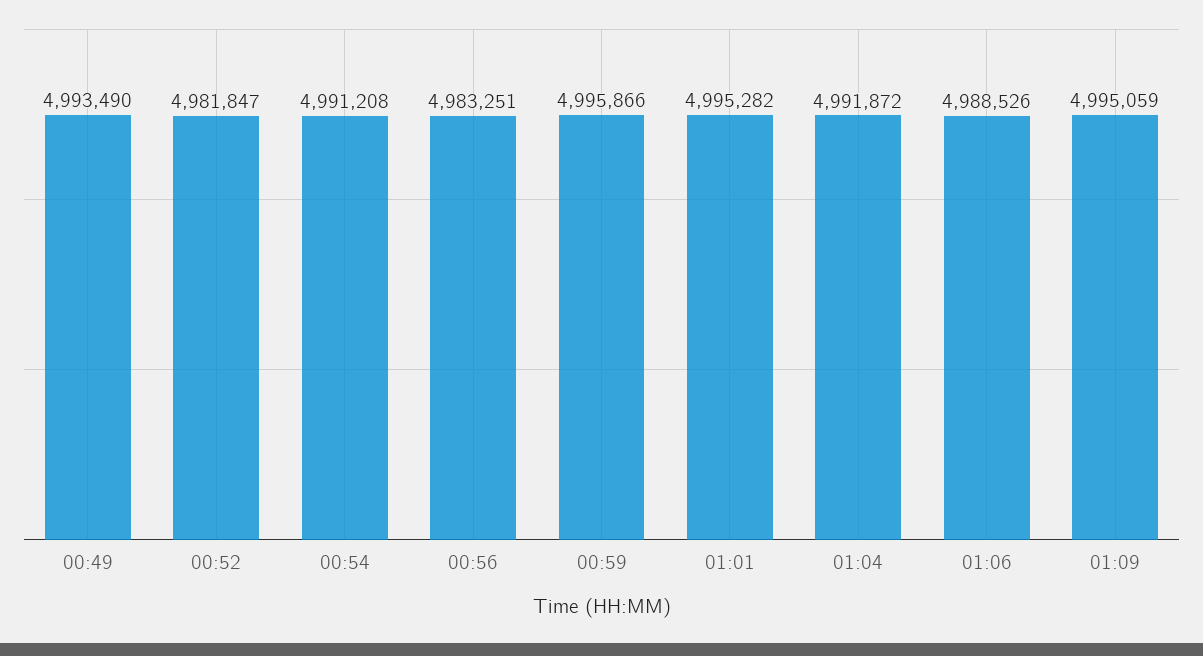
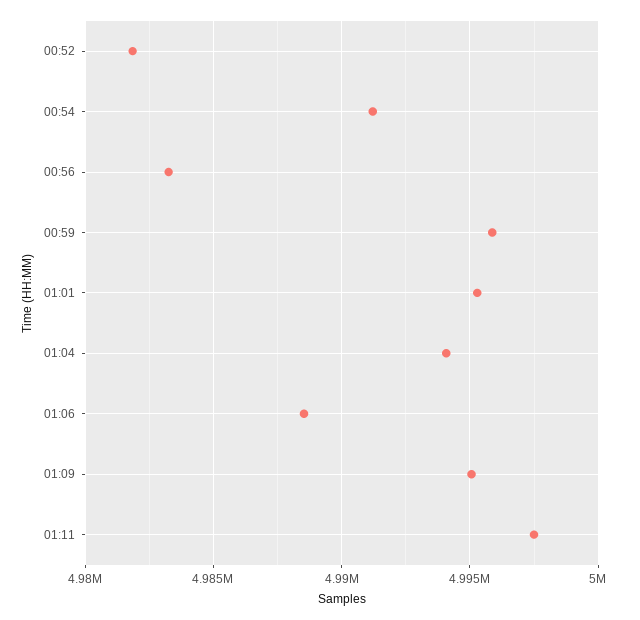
00:49: 4993490 -> none
01:04: 4991872 -> 4994000
01:11: none -> 4997500

